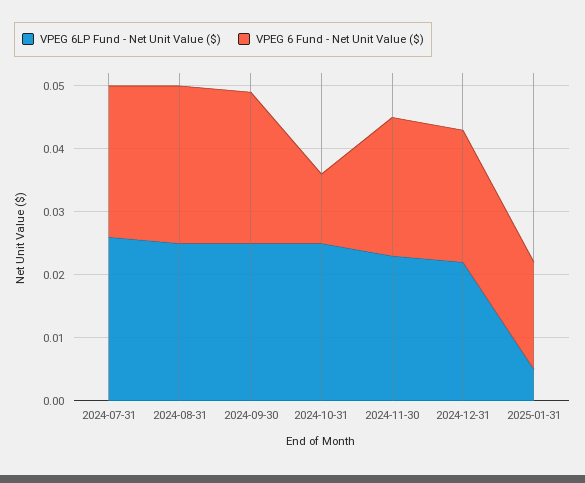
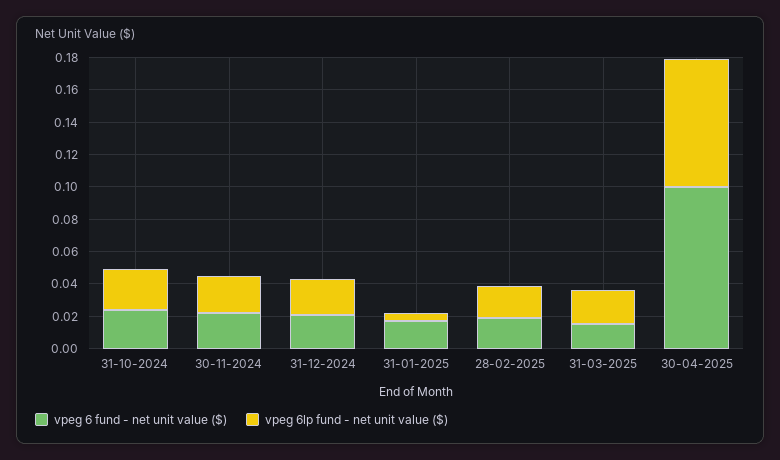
VPEG 6LP Fund - Net Unit Value ($), 2024-07-31: 0.025 -> none
VPEG 6 Fund - Net Unit Value ($), 2024-07-31: 0.025 -> none
VPEG 6LP Fund - Net Unit Value ($), 2024-08-31: 0.025 -> none
VPEG 6 Fund - Net Unit Value ($), 2024-08-31: 0.025 -> none
VPEG 6LP Fund - Net Unit Value ($), 2024-09-30: 0.025 -> none
VPEG 6 Fund - Net Unit Value ($), 2024-09-30: 0.025 -> none
VPEG 6 Fund - Net Unit Value ($), 2024-10-31: 0.01 -> 0.025
VPEG 6 Fund - Net Unit Value ($), 28-02-2025: none -> 0.02
VPEG 6LP Fund - Net Unit Value ($), 28-02-2025: none -> 0.02
VPEG 6 Fund - Net Unit Value ($), 31-03-2025: none -> 0.015
VPEG 6LP Fund - Net Unit Value ($), 31-03-2025: none -> 0.02
VPEG 6 Fund - Net Unit Value ($), 30-04-2025: none -> 0.1
VPEG 6LP Fund - Net Unit Value ($), 30-04-2025: none -> 0.08

